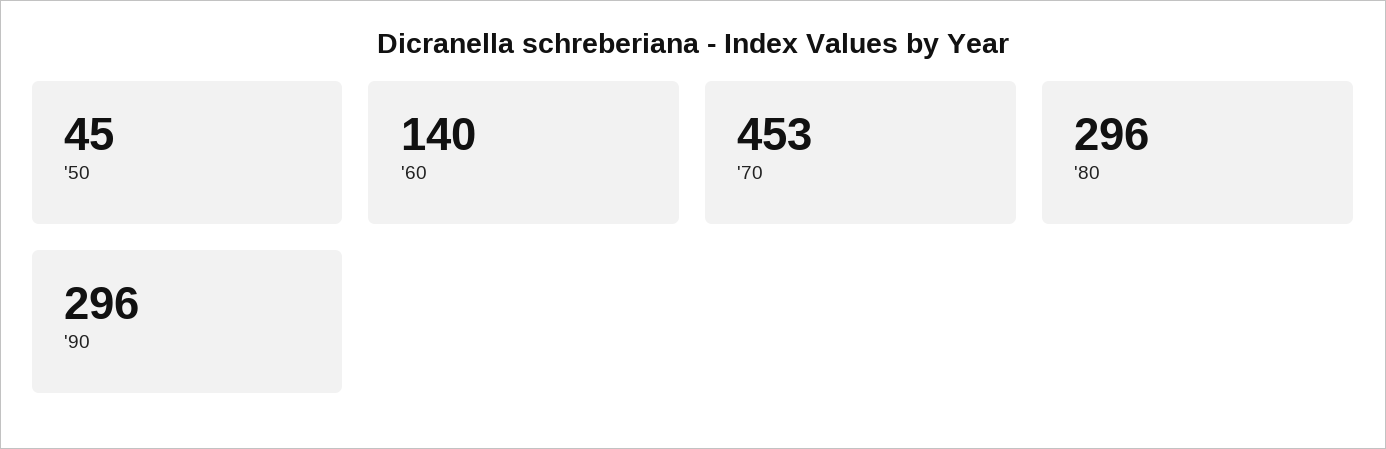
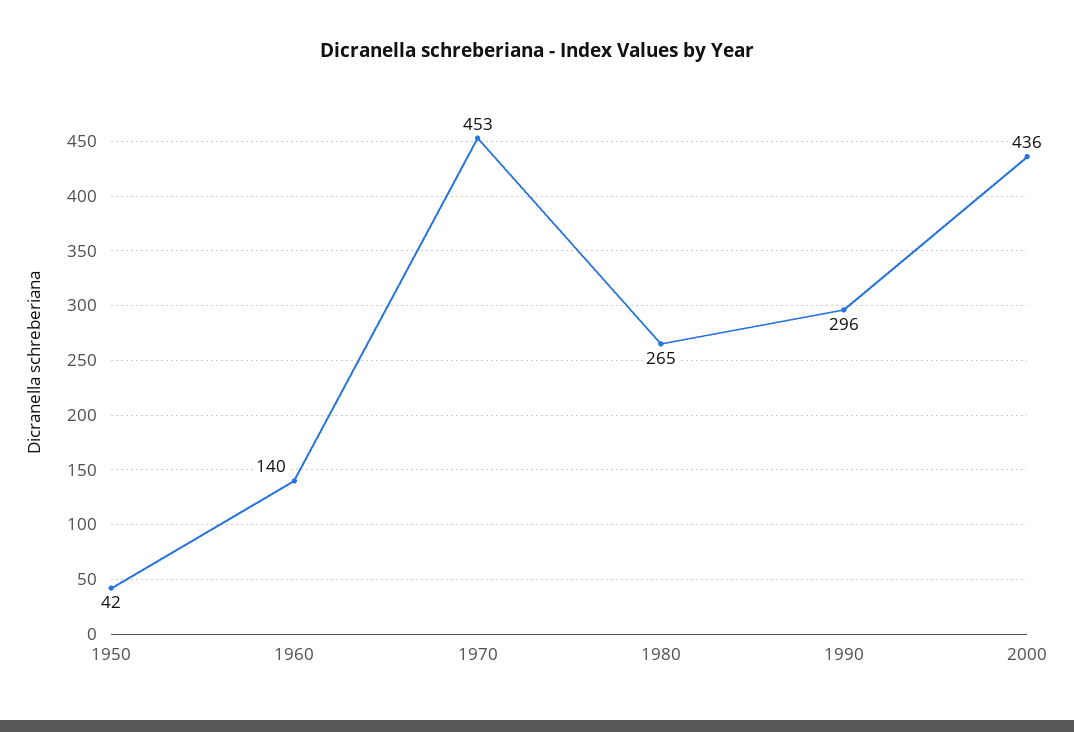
'50: 45 -> 42
'80: 296 -> 265
2000: none -> 436

